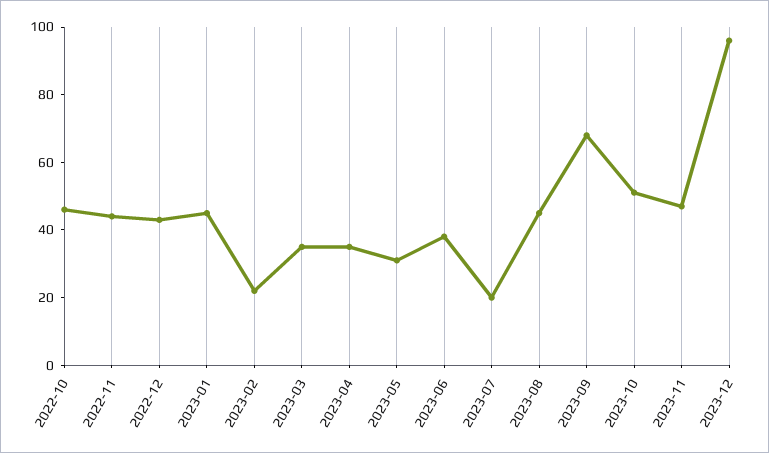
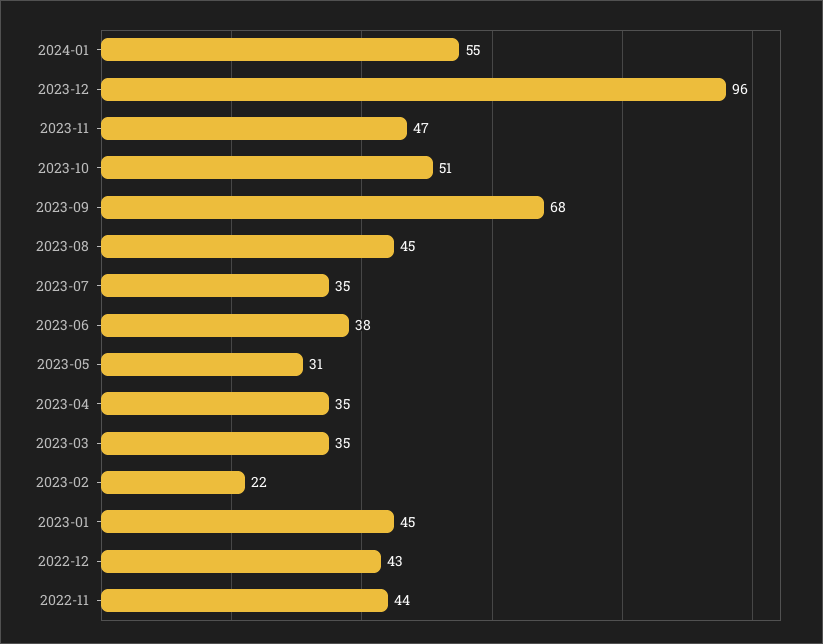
2022-10: 45 -> none
2023-07: 20 -> 35
2024-01: none -> 55

